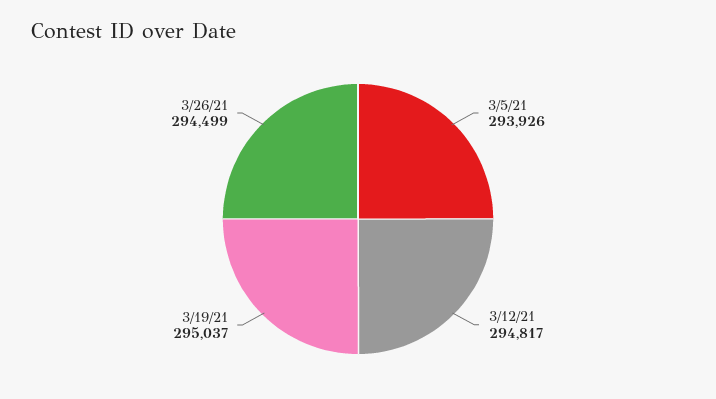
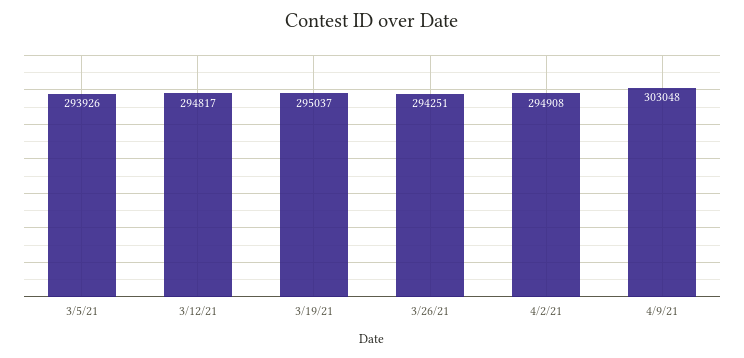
3/26/21: 294499 -> 294251
4/2/21: none -> 294908
4/9/21: none -> 303048

